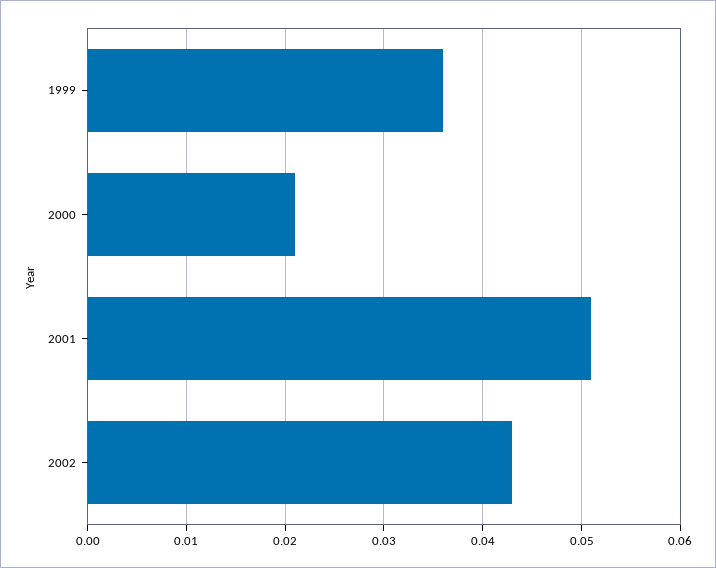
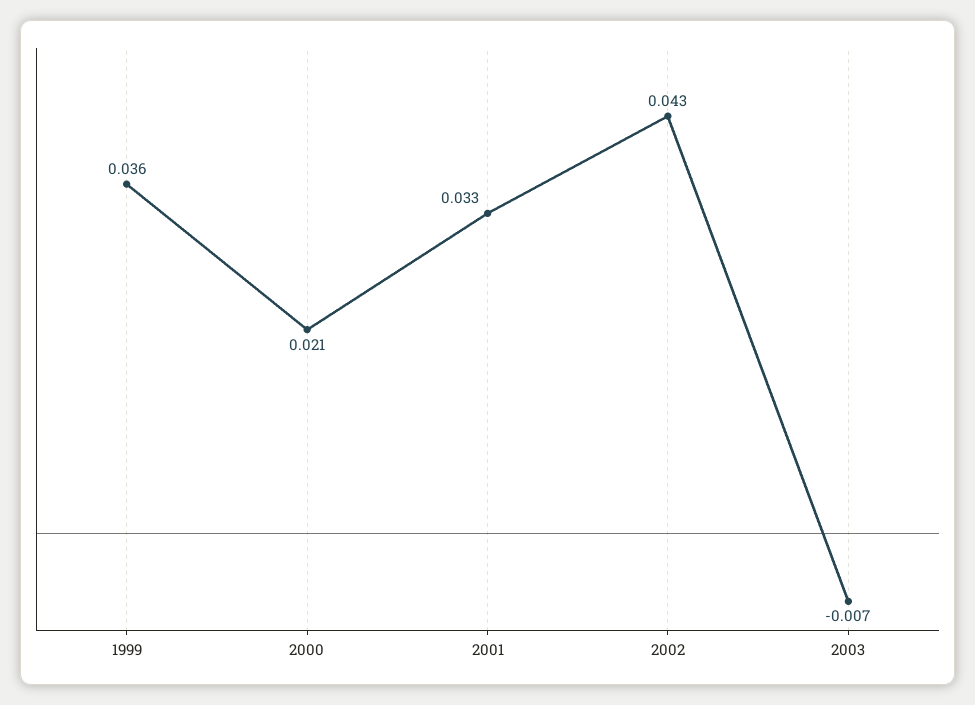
2001: 0.051 -> 0.033
2003: none -> -0.007

